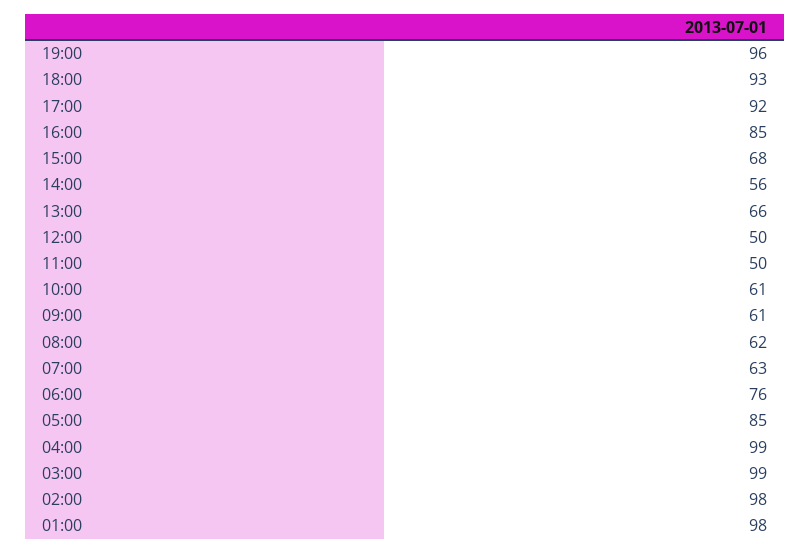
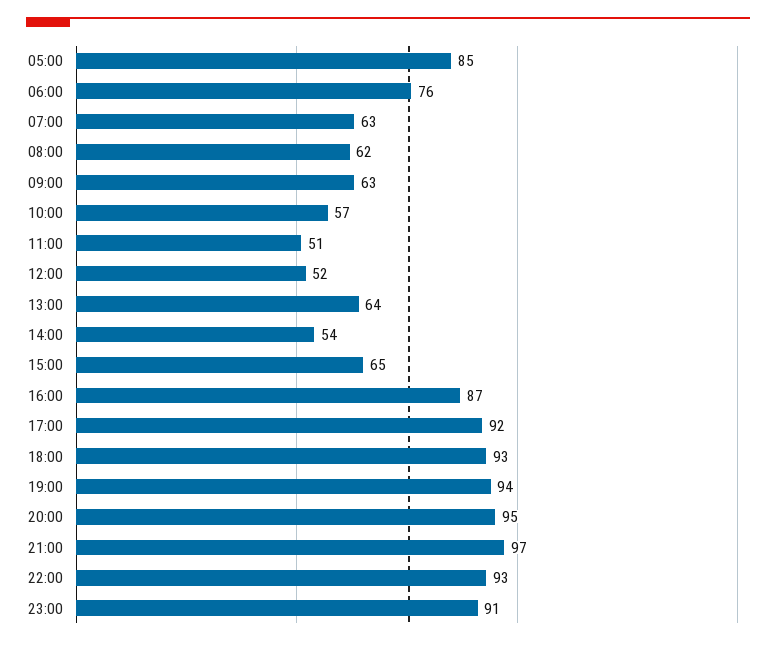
19:00: 96 -> 94
16:00: 85 -> 87
15:00: 68 -> 65
14:00: 56 -> 54
13:00: 66 -> 64
12:00: 50 -> 52
11:00: 50 -> 51
10:00: 61 -> 57
09:00: 61 -> 63
04:00: 99 -> none
03:00: 99 -> none
02:00: 98 -> none
01:00: 98 -> none
20:00: none -> 95
21:00: none -> 97
22:00: none -> 93
23:00: none -> 91

